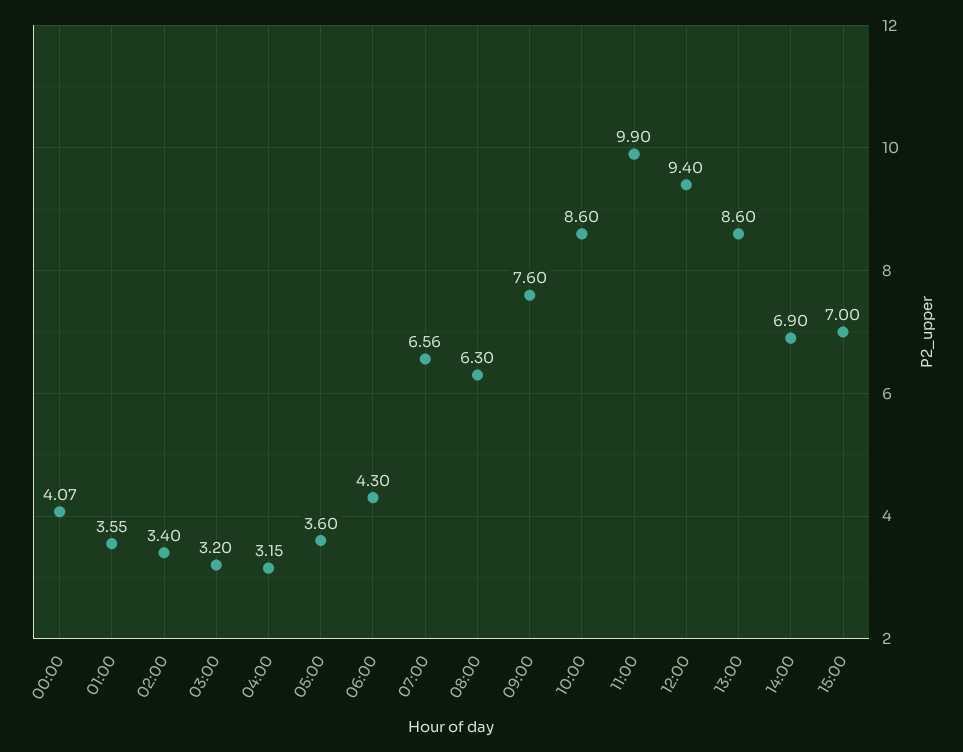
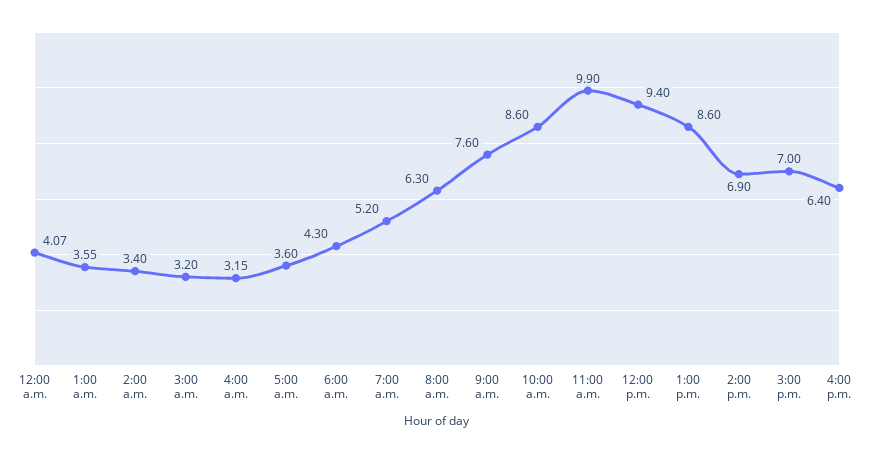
07:00: 6.56 -> 5.2
4:00 p.m.: none -> 6.4

